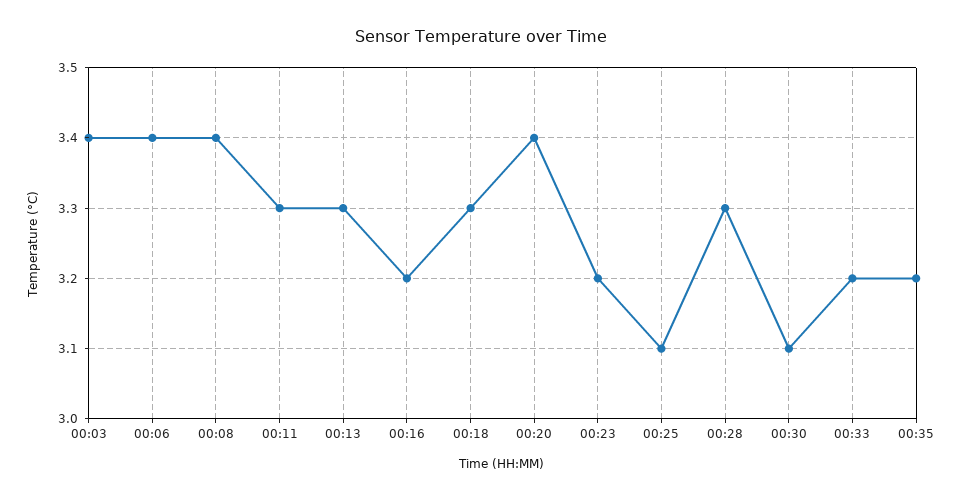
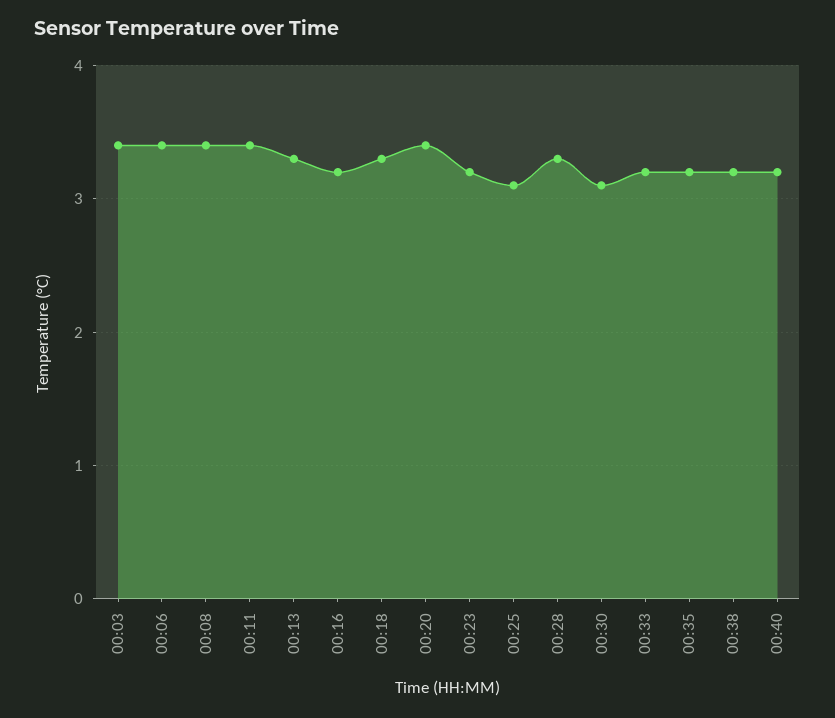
00:11: 3.3 -> 3.4
00:38: none -> 3.2
00:40: none -> 3.2

